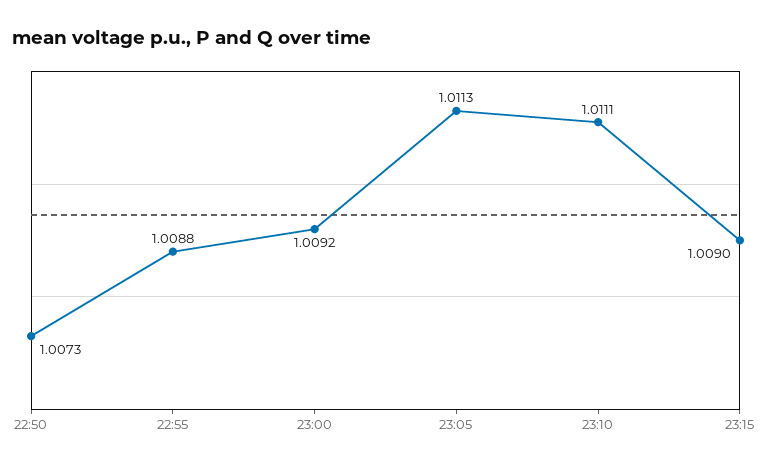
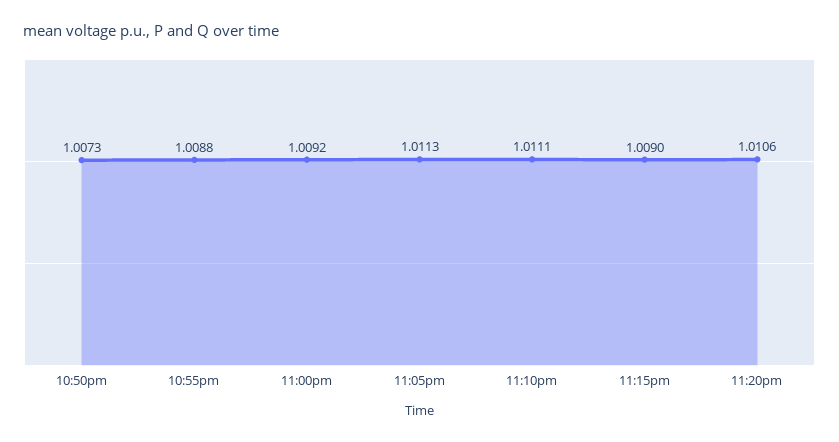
11:20pm: none -> 1.0106

